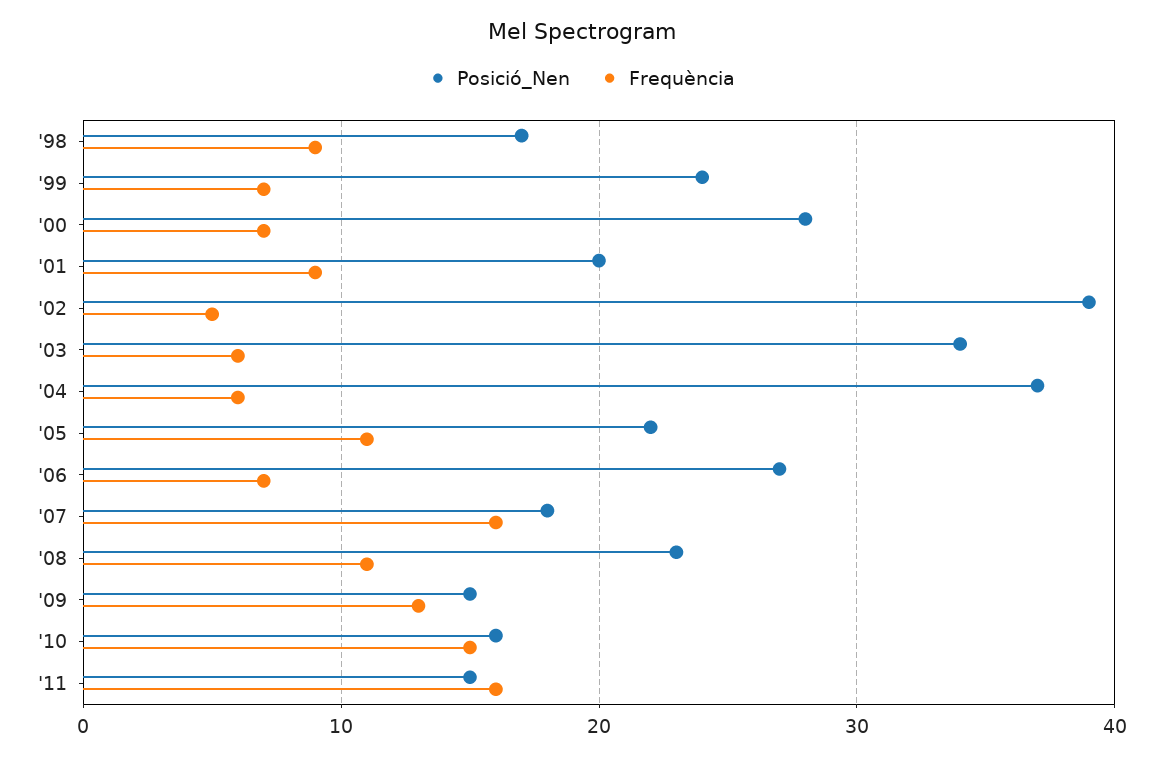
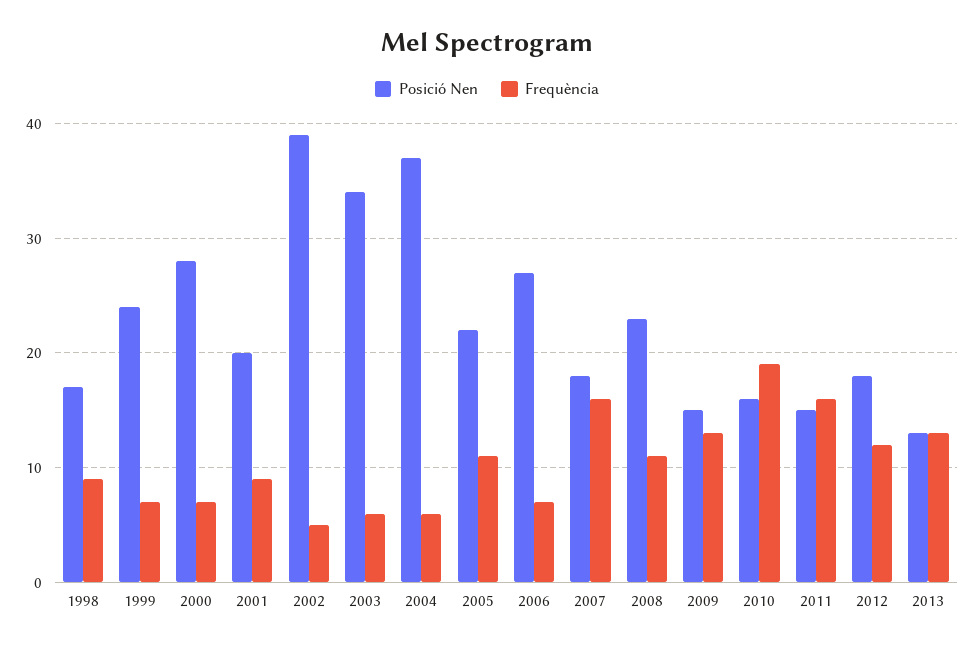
Frequència, '10: 15 -> 19
Posició_Nen, 2012: none -> 18
Frequència, 2012: none -> 12
Posició_Nen, 2013: none -> 13
Frequència, 2013: none -> 13

